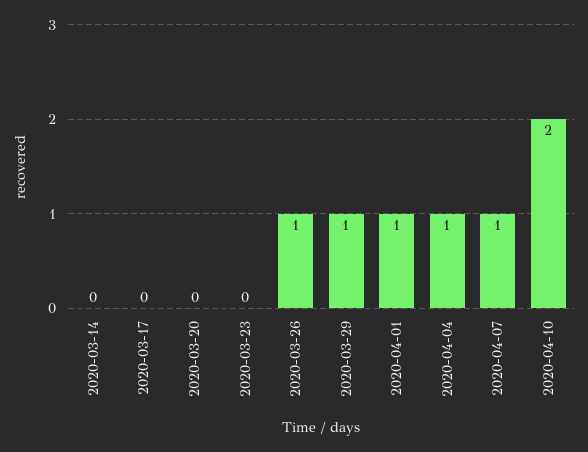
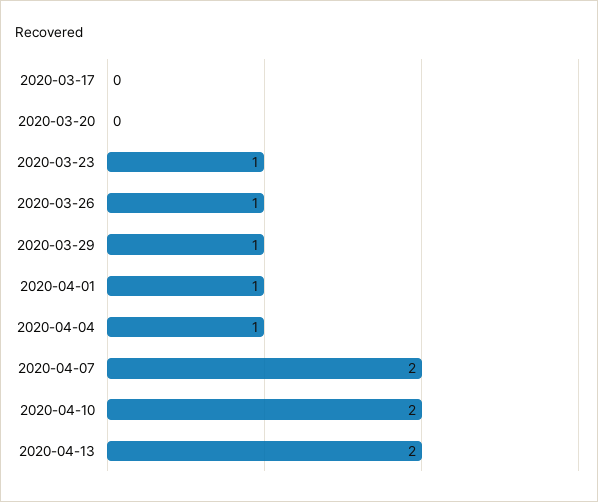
2020-03-14: 0 -> none
2020-03-23: 0 -> 1
2020-04-07: 1 -> 2
2020-04-13: none -> 2

